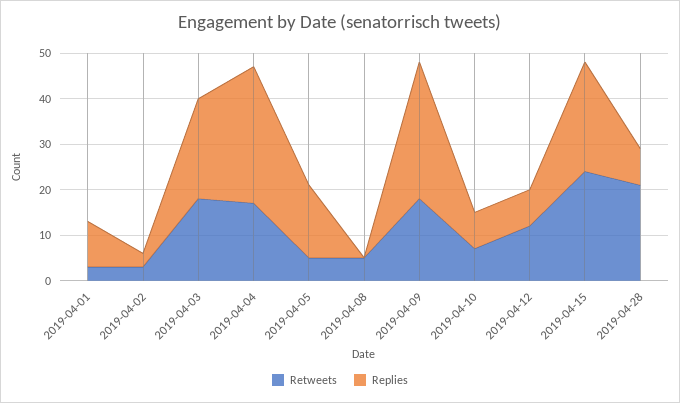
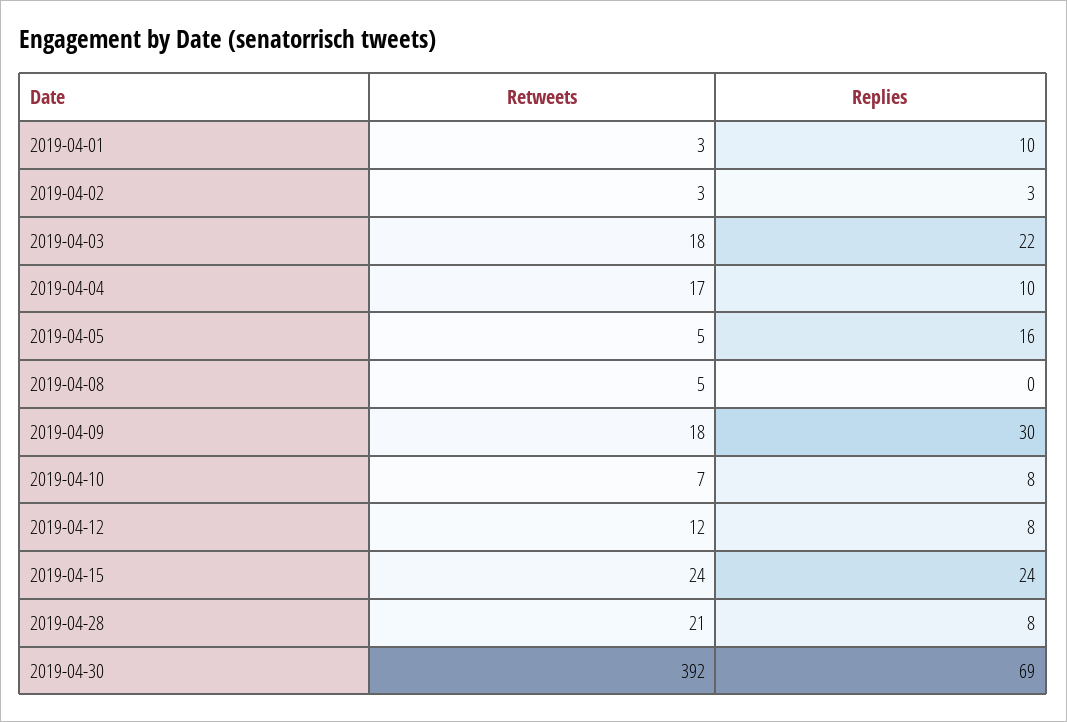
Replies, 2019-04-04: 30 -> 10
Retweets, 2019-04-30: none -> 392
Replies, 2019-04-30: none -> 69

